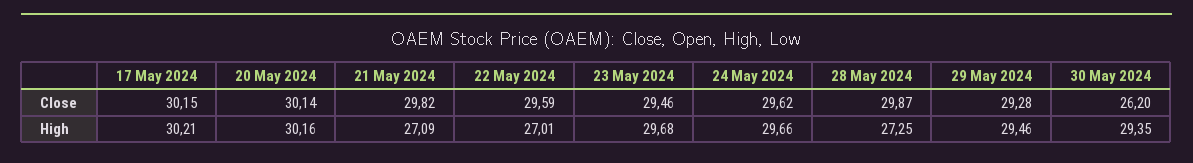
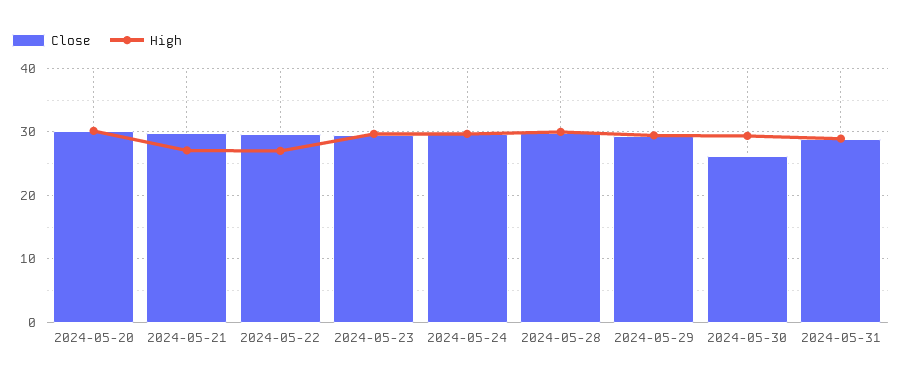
Close, 17 May 2024: 30.15 -> none
High, 17 May 2024: 30.21 -> none
High, 28 May 2024: 27.25 -> 30
Close, 2024-05-31: none -> 29
High, 2024-05-31: none -> 29

